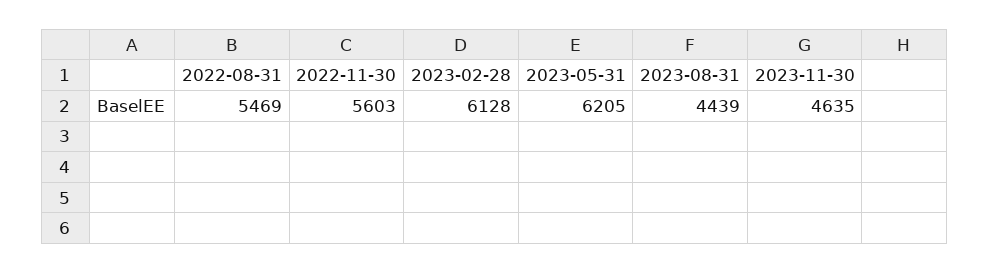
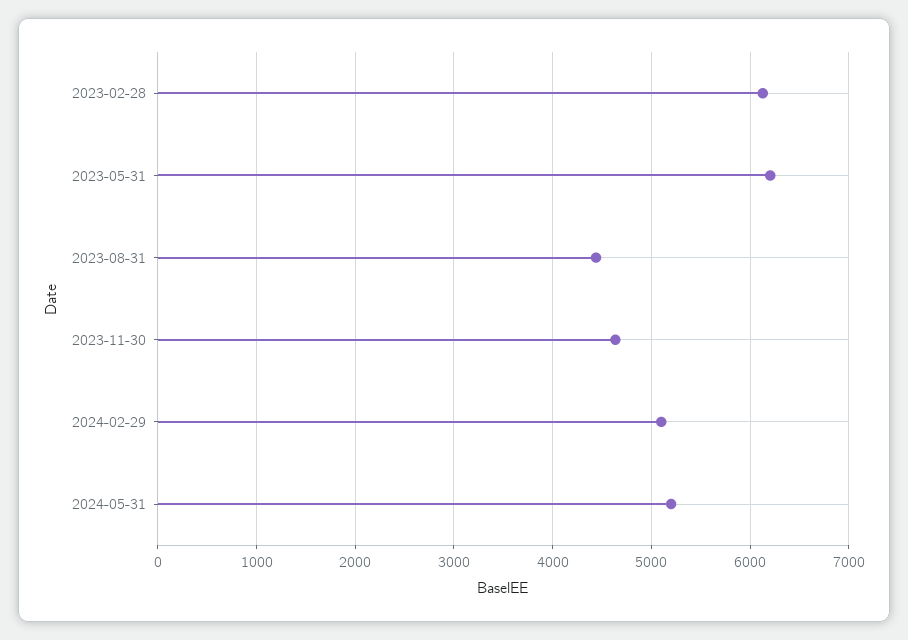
2022-08-31: 5469 -> none
2022-11-30: 5603 -> none
2024-02-29: none -> 5100
2024-05-31: none -> 5200

